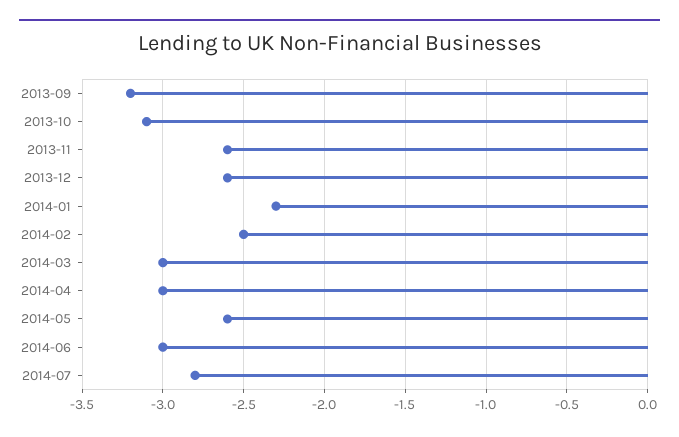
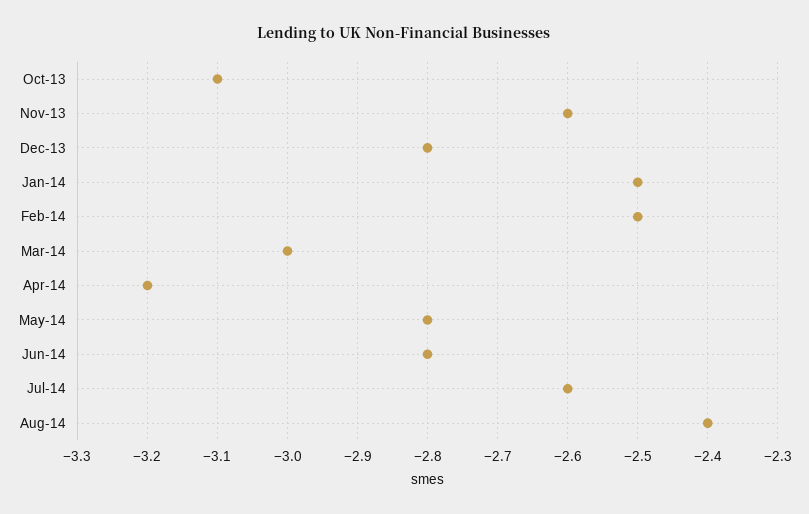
2013-09: -3.2 -> none
2013-12: -2.6 -> -2.8
2014-01: -2.3 -> -2.5
2014-04: -3 -> -3.2
2014-05: -2.6 -> -2.8
2014-06: -3 -> -2.8
2014-07: -2.8 -> -2.6
Aug-14: none -> -2.4

